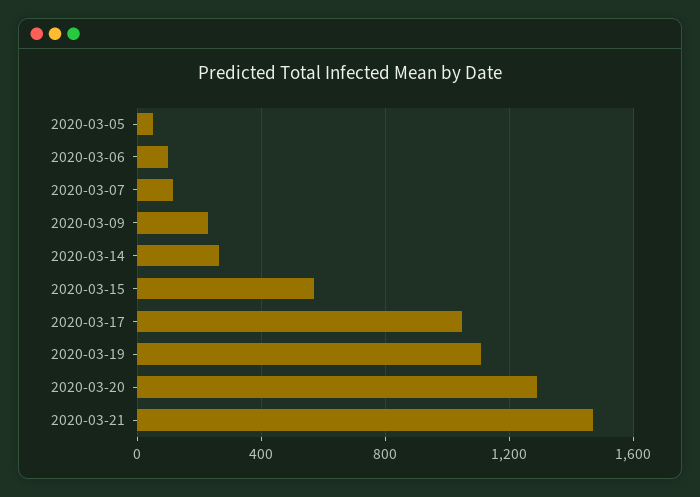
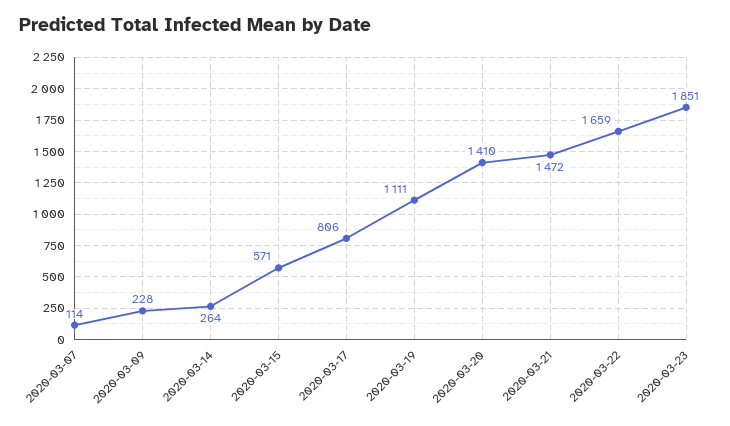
2020-03-05: 50 -> none
2020-03-06: 100 -> none
2020-03-17: 1050 -> 806
2020-03-20: 1300 -> 1410
2020-03-22: none -> 1659
2020-03-23: none -> 1851

